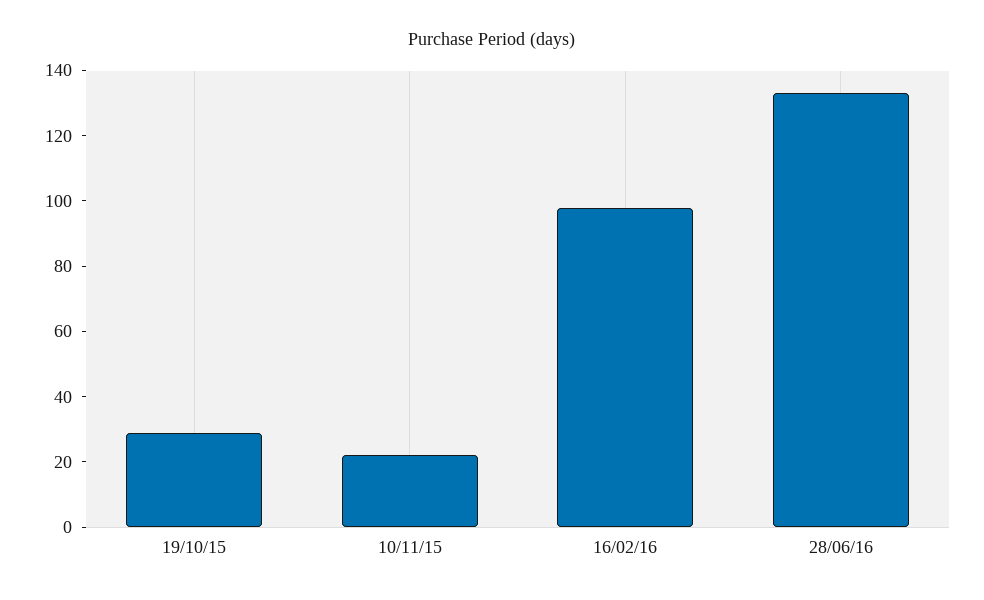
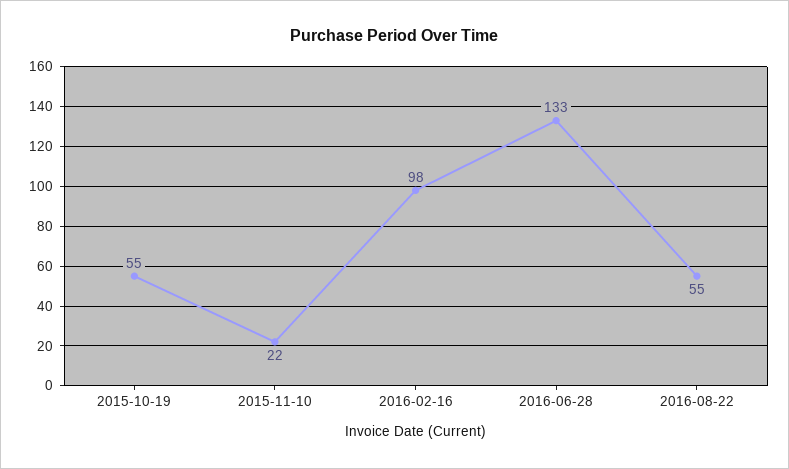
19/10/15: 30 -> 55
2016-08-22: none -> 55

